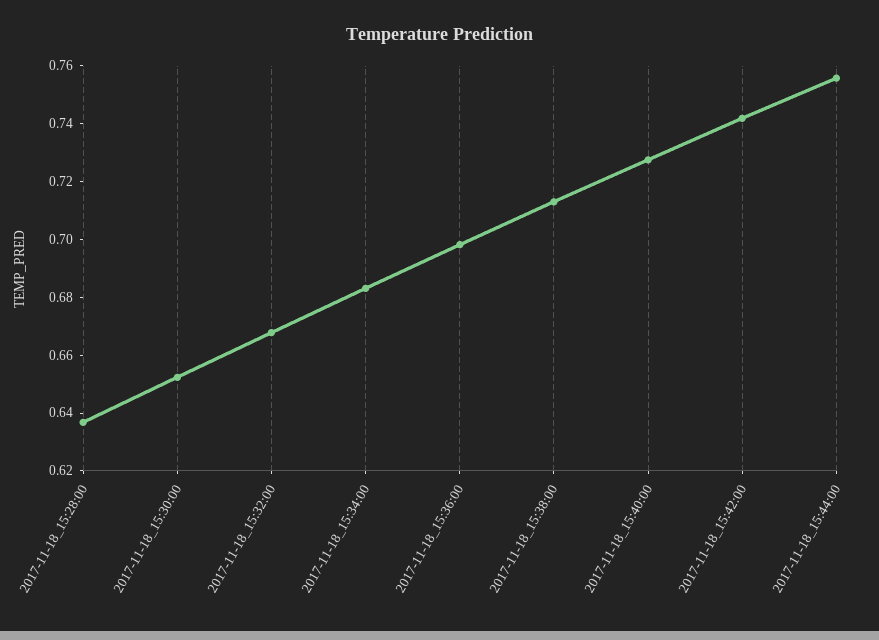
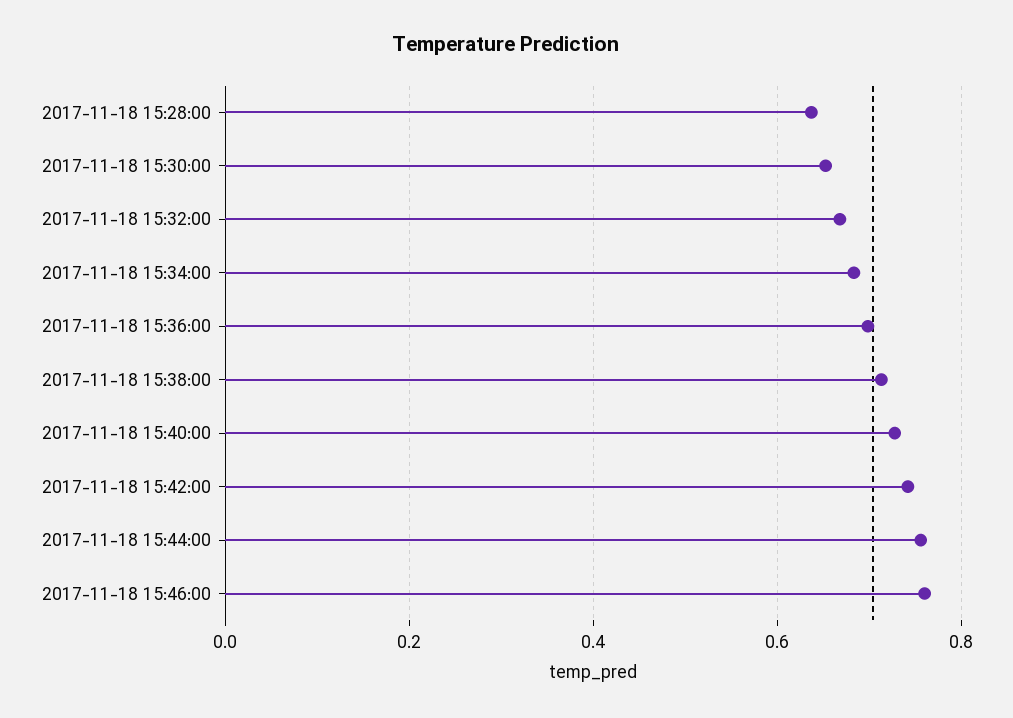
2017-11-18 15:46:00: none -> 0.76

